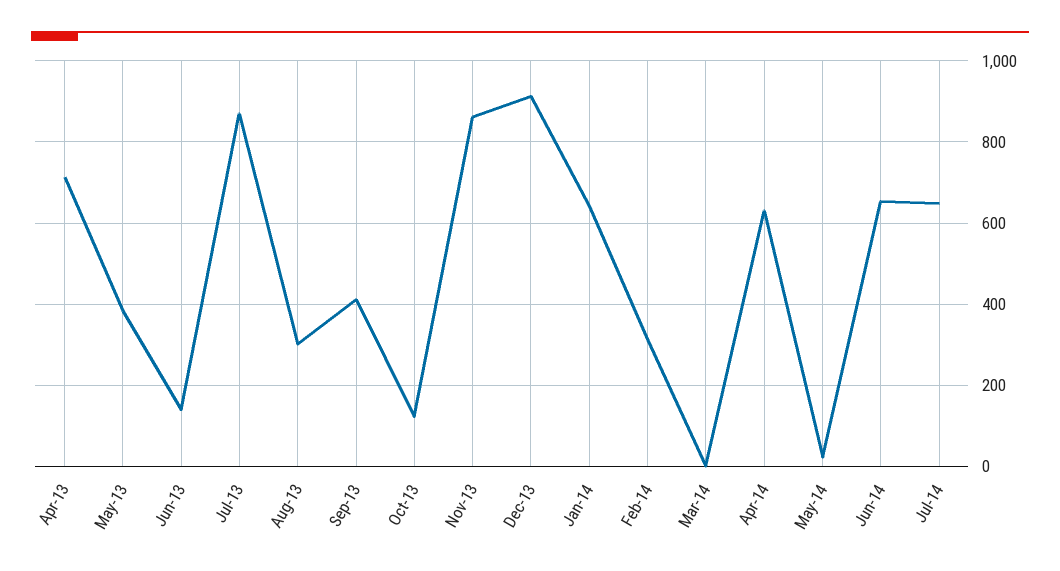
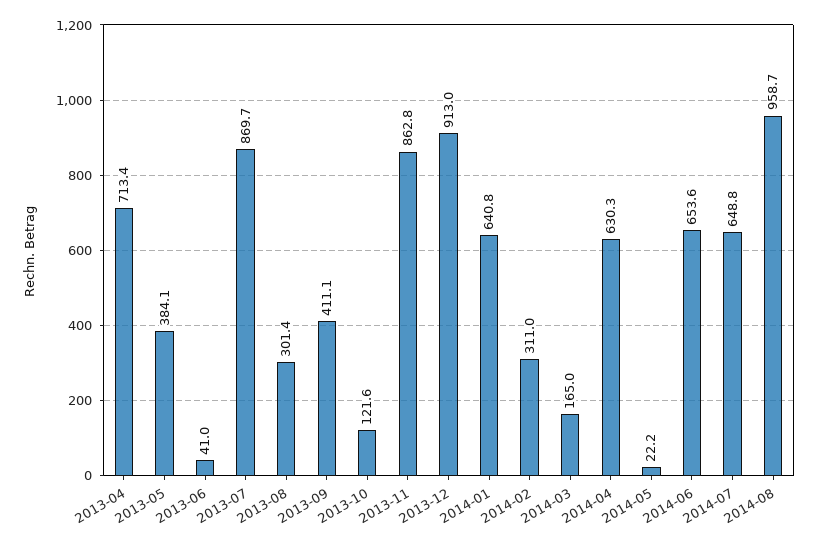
Jun-13: 140 -> 41
Mar-14: 0 -> 165
2014-08: none -> 958.7

